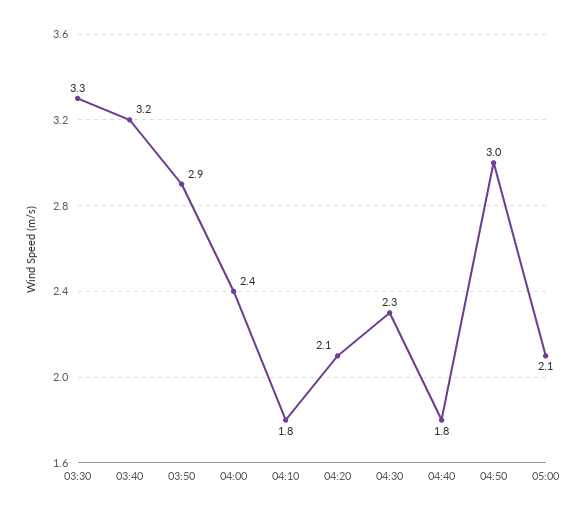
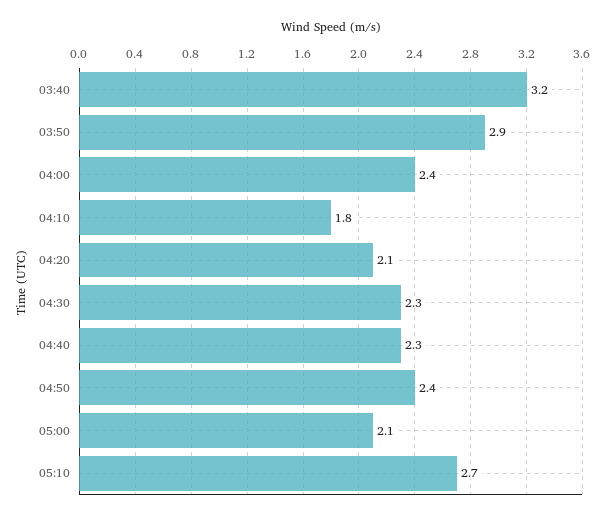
03:30: 3.3 -> none
04:40: 1.8 -> 2.3
04:50: 3 -> 2.4
05:10: none -> 2.7

